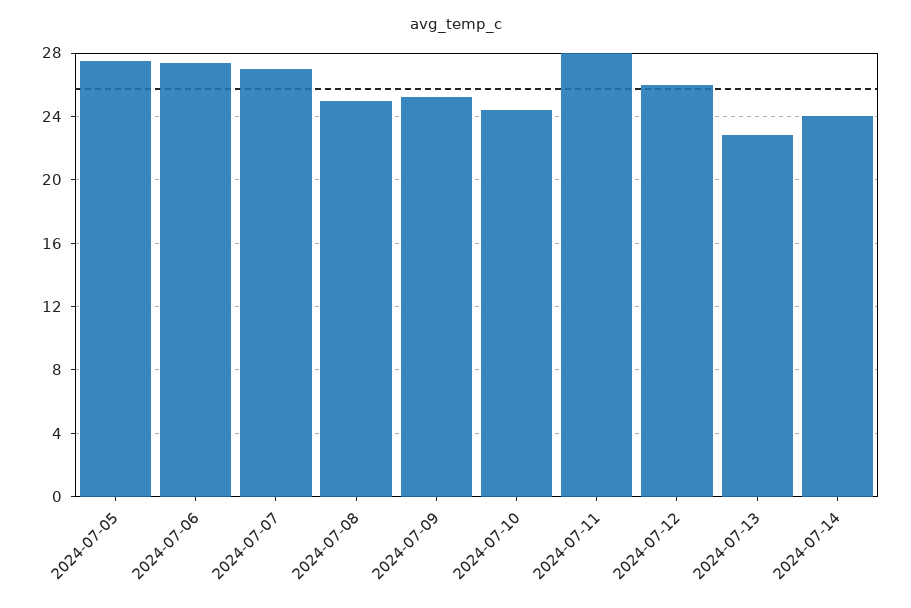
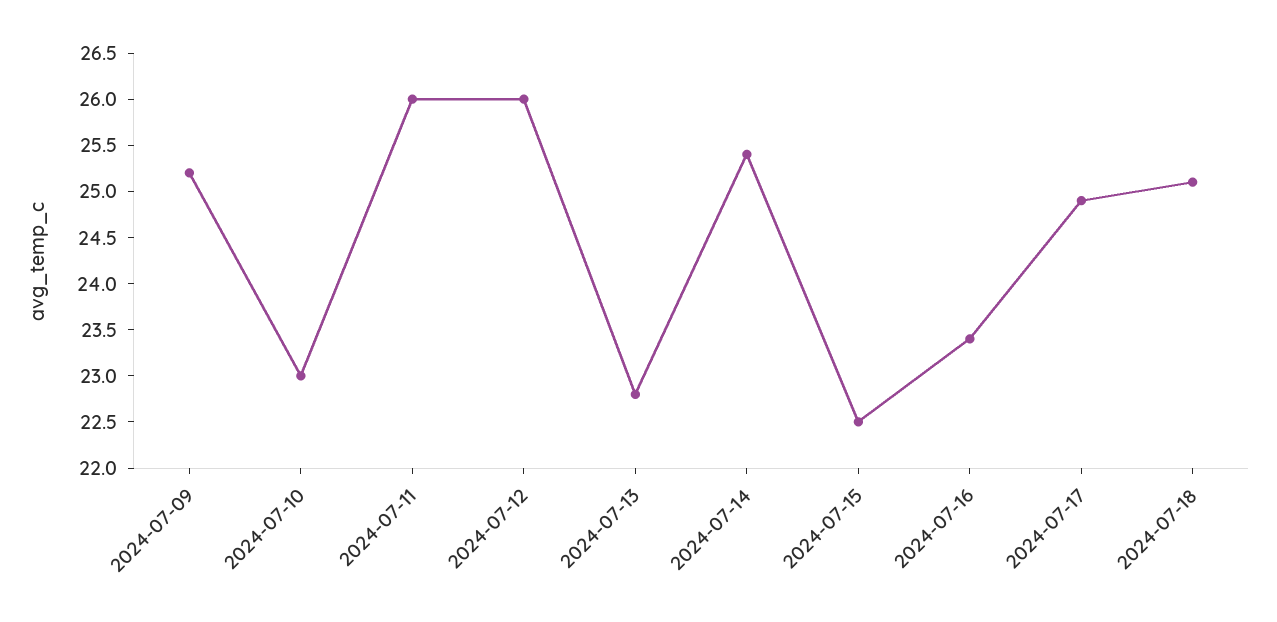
2024-07-05: 27.5 -> none
2024-07-06: 27.5 -> none
2024-07-07: 27 -> none
2024-07-08: 25 -> none
2024-07-10: 24.5 -> 23
2024-07-11: 28 -> 26
2024-07-14: 24 -> 25.4
2024-07-15: none -> 22.5
2024-07-16: none -> 23.4
2024-07-17: none -> 24.9
2024-07-18: none -> 25.1

